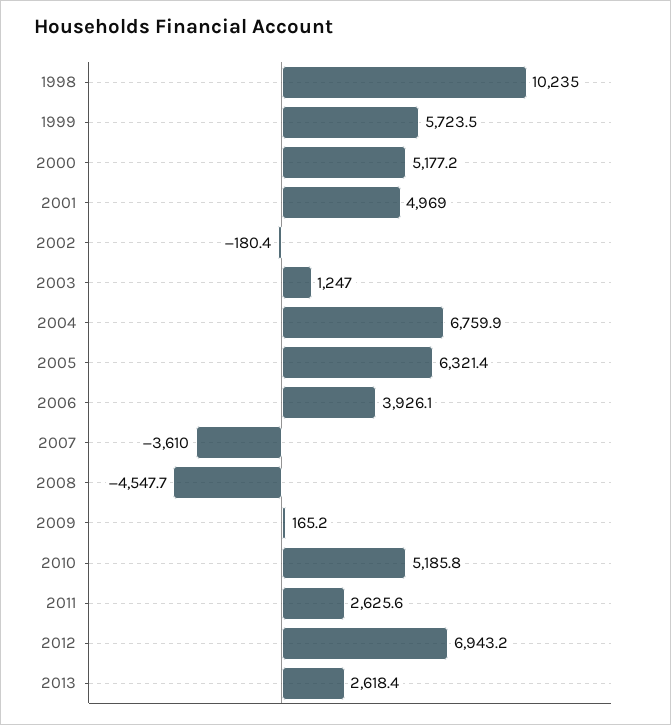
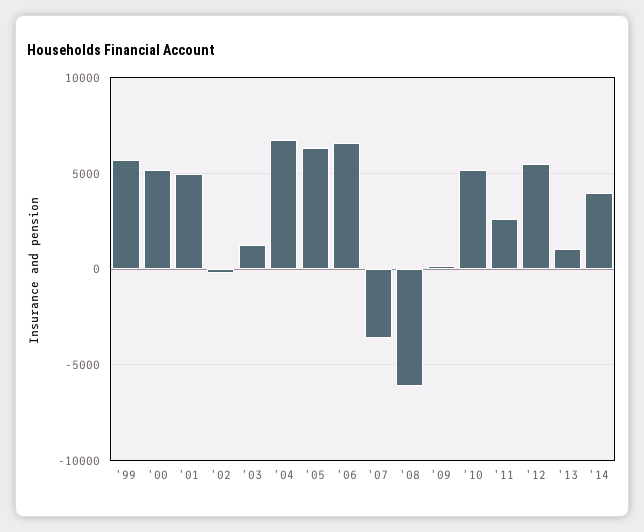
1998: 10235 -> none
2006: 3926.1 -> 6500
2008: -4547.7 -> -6000
2012: 6943.2 -> 5500
2013: 2618.4 -> 1000
'14: none -> 4000

